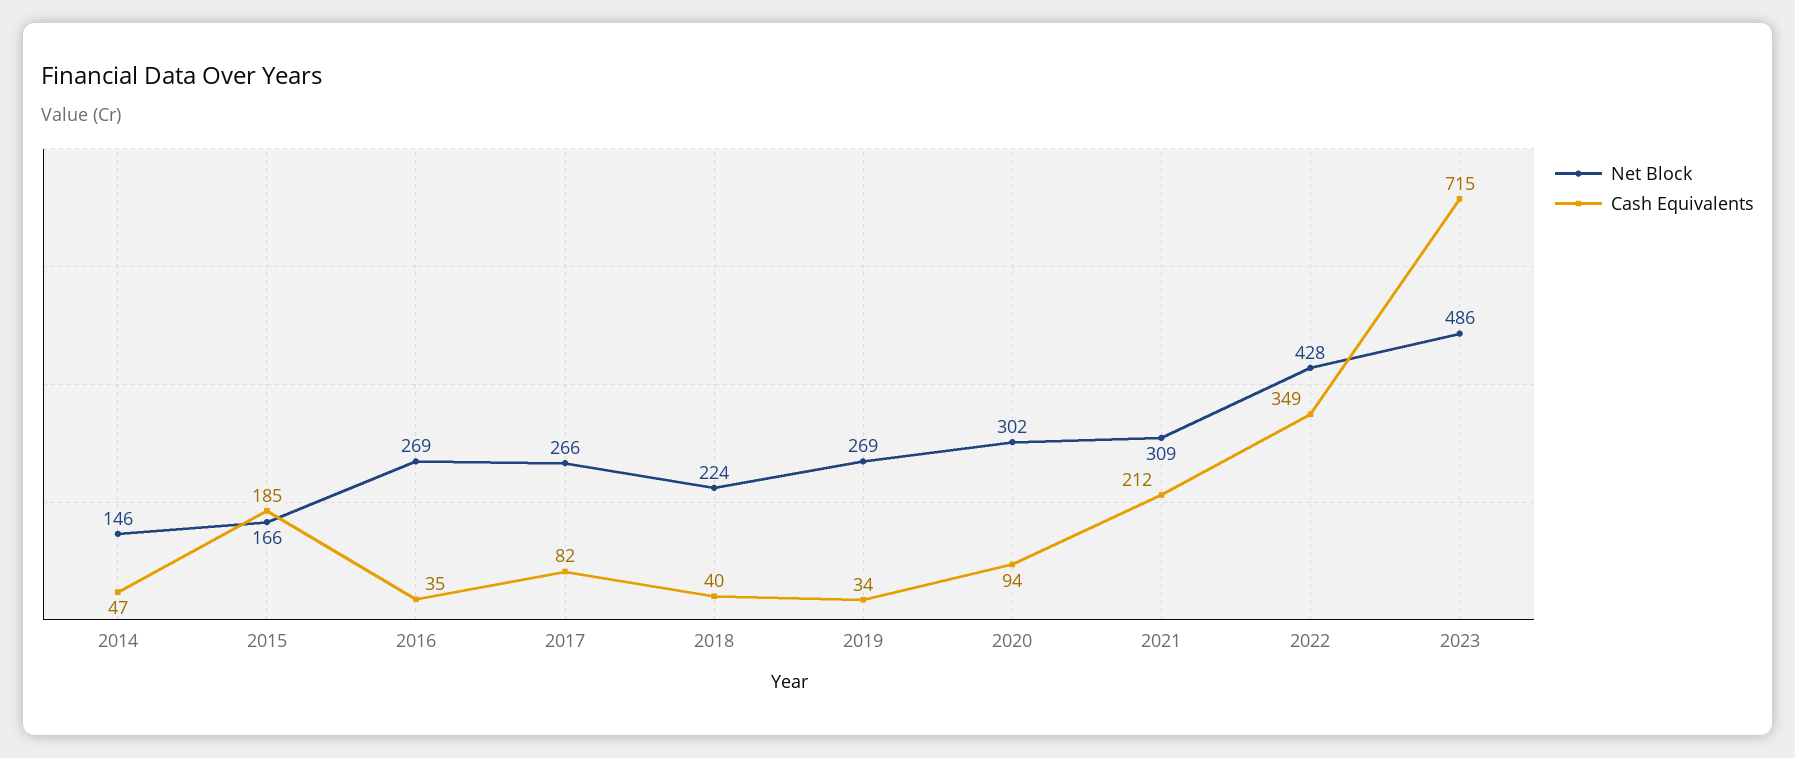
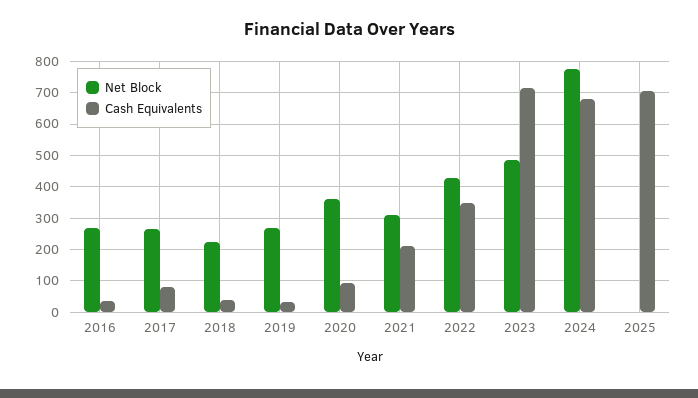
Net Block, 2014: 146 -> none
Cash Equivalents, 2014: 47 -> none
Net Block, 2015: 166 -> none
Cash Equivalents, 2015: 185 -> none
Net Block, 2020: 302 -> 360
Net Block, 2024: none -> 780
Cash Equivalents, 2024: none -> 680
Net Block, 2025: none -> 0
Cash Equivalents, 2025: none -> 700

